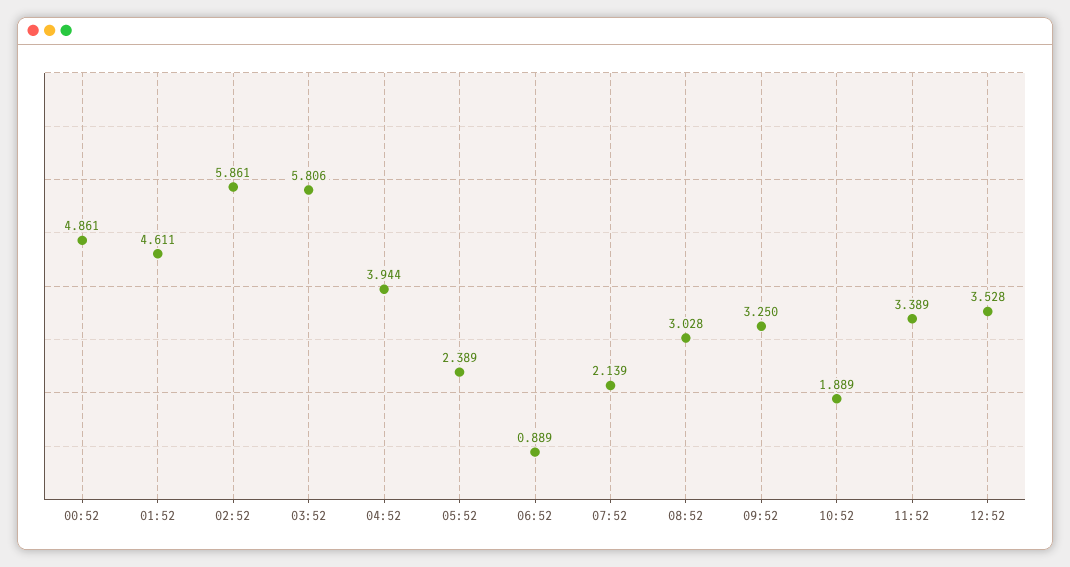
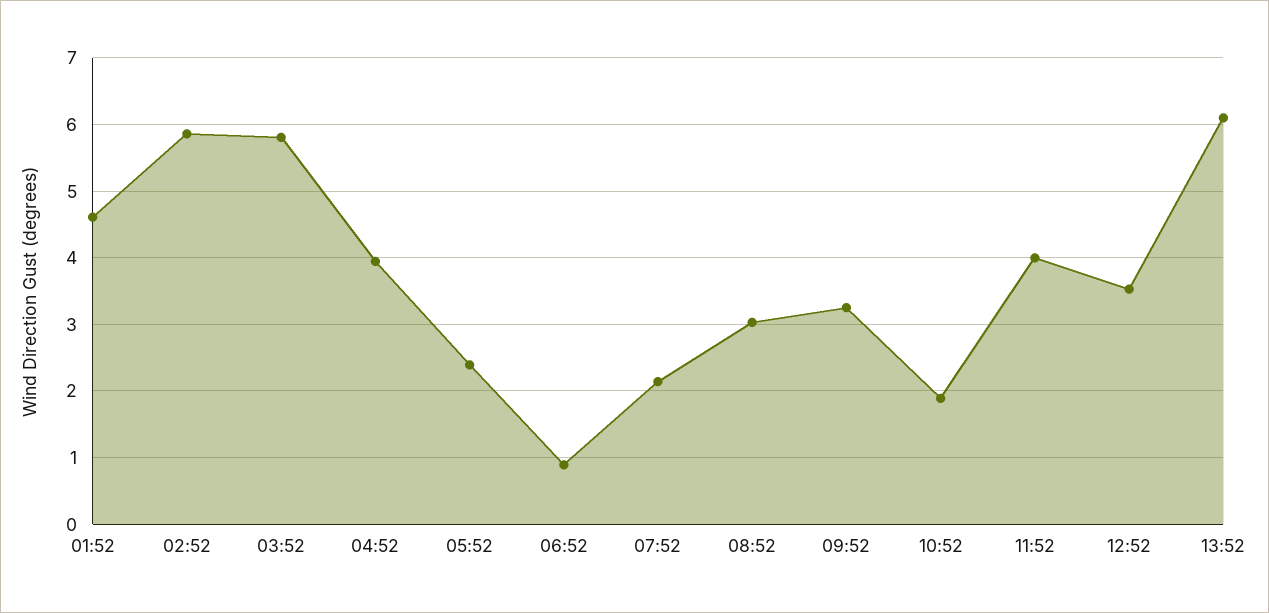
00:52: 4.861 -> none
11:52: 3.389 -> 4
13:52: none -> 6.1

